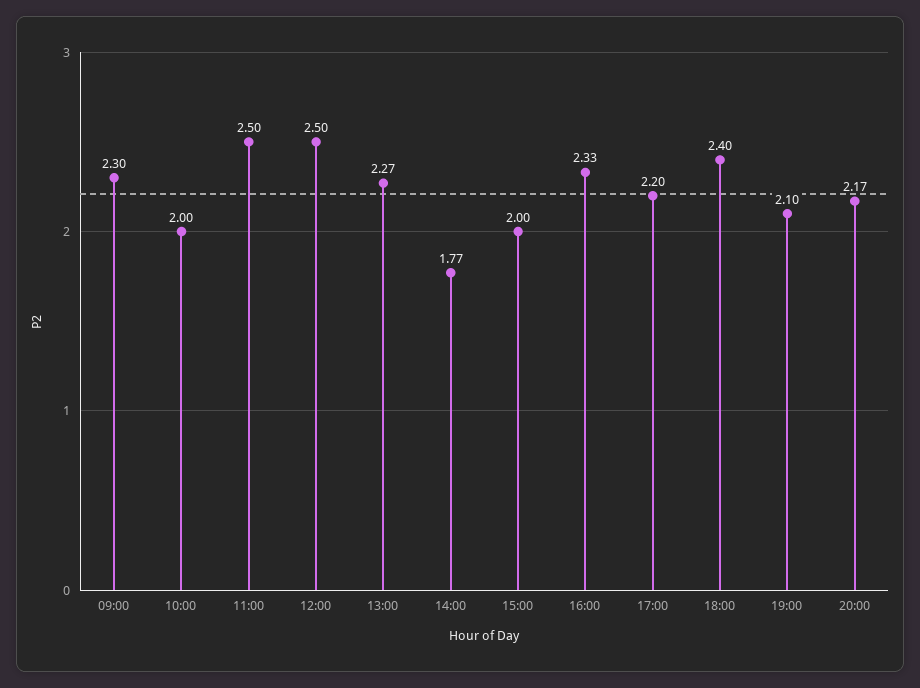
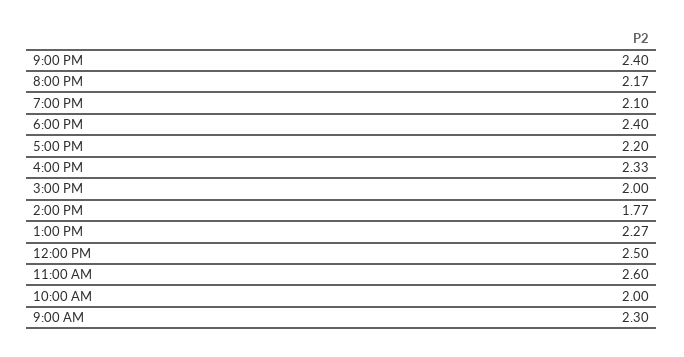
11:00: 2.5 -> 2.6
9:00 PM: none -> 2.4

